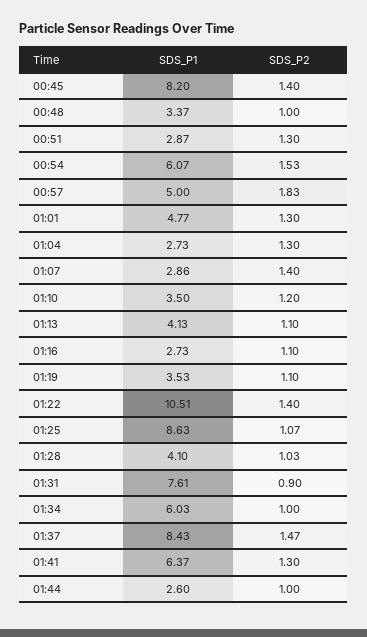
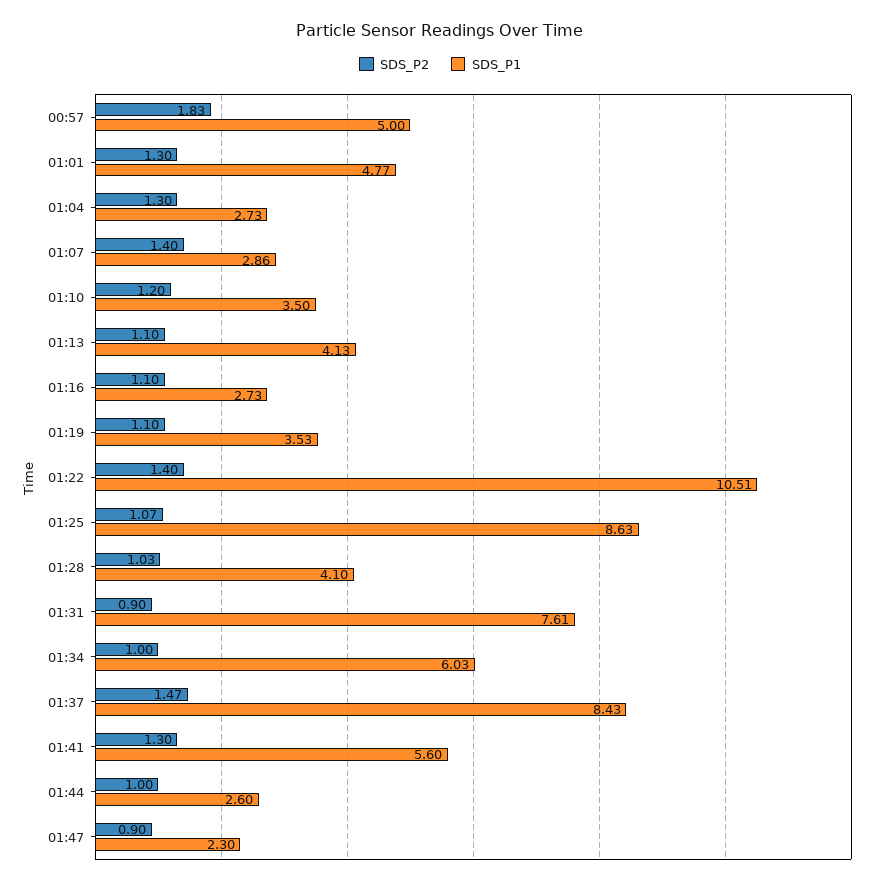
SDS_P1, 00:45: 8.2 -> none
SDS_P2, 00:45: 1.4 -> none
SDS_P1, 00:48: 3.37 -> none
SDS_P2, 00:48: 1 -> none
SDS_P1, 00:51: 2.87 -> none
SDS_P2, 00:51: 1.3 -> none
SDS_P1, 00:54: 6.07 -> none
SDS_P2, 00:54: 1.53 -> none
SDS_P1, 01:41: 6.37 -> 5.6
SDS_P2, 01:47: none -> 0.9
SDS_P1, 01:47: none -> 2.3

